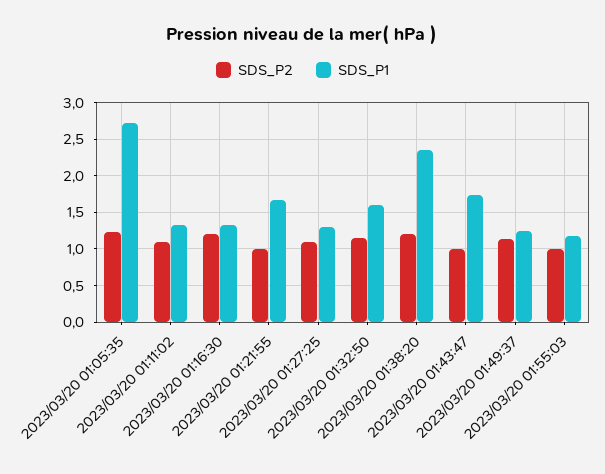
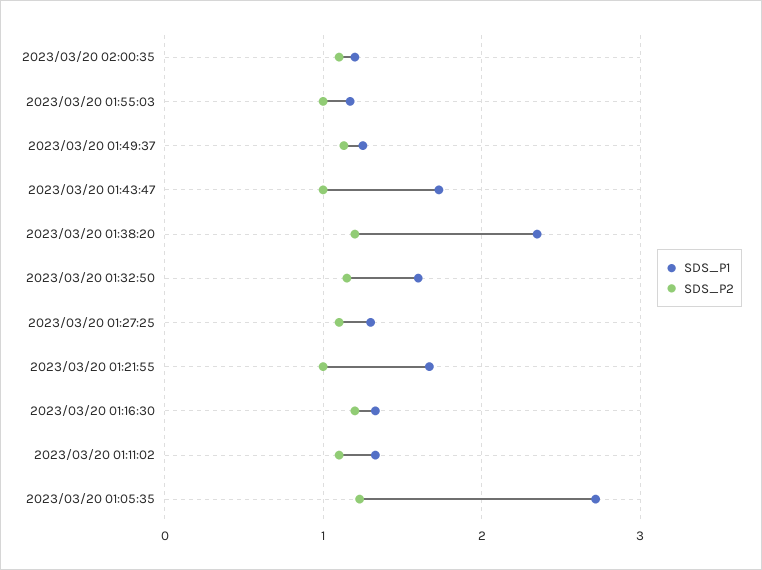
SDS_P1, 2023/03/20 02:00:35: none -> 1.2
SDS_P2, 2023/03/20 02:00:35: none -> 1.1

